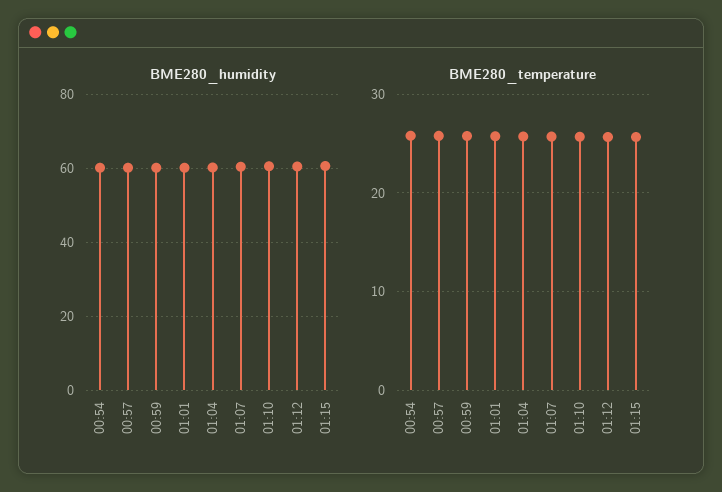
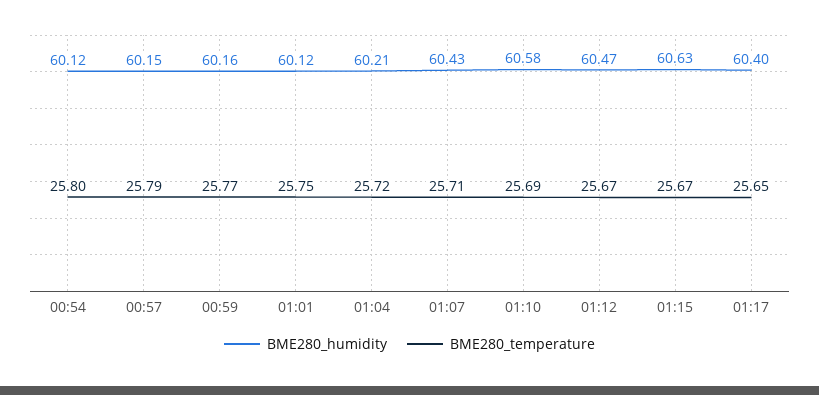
BME280_humidity, 01:17: none -> 60.4
BME280_temperature, 01:17: none -> 25.65

